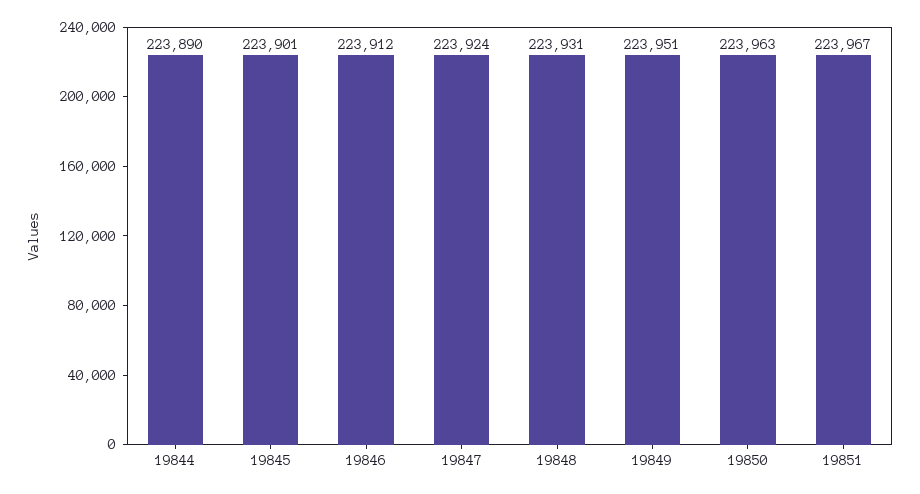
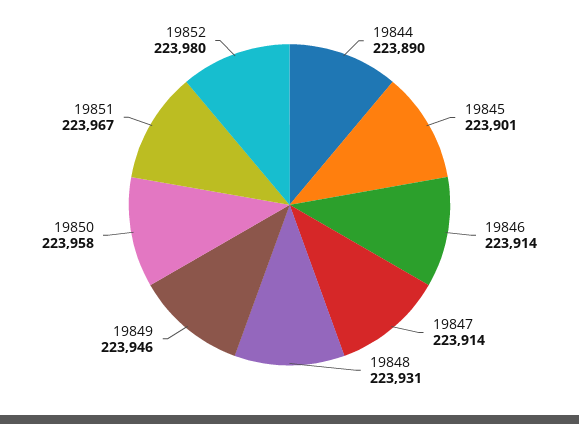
19846: 223912 -> 223914
19847: 223924 -> 223914
19849: 223951 -> 223946
19850: 223963 -> 223958
19852: none -> 223980

